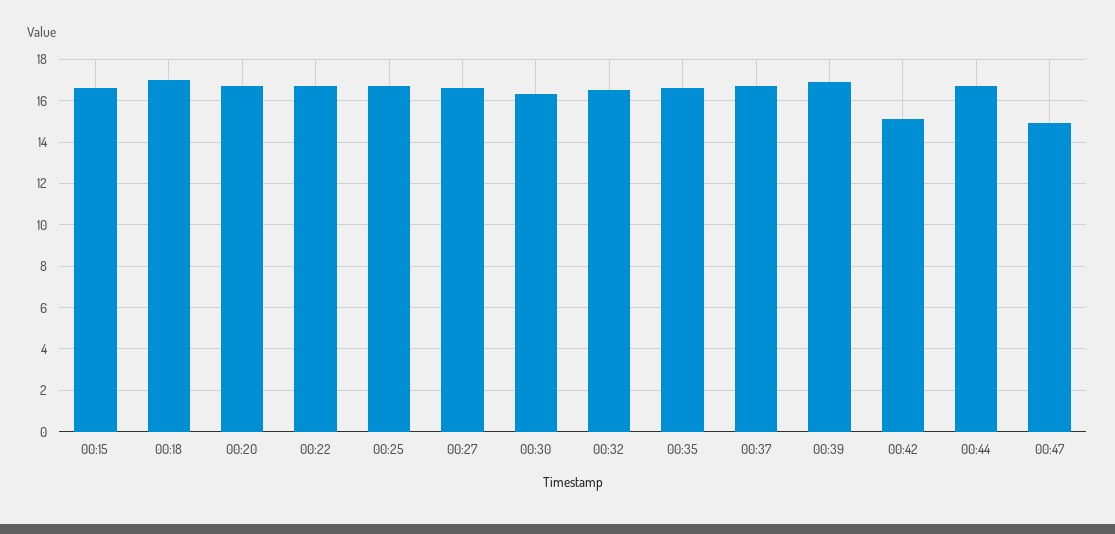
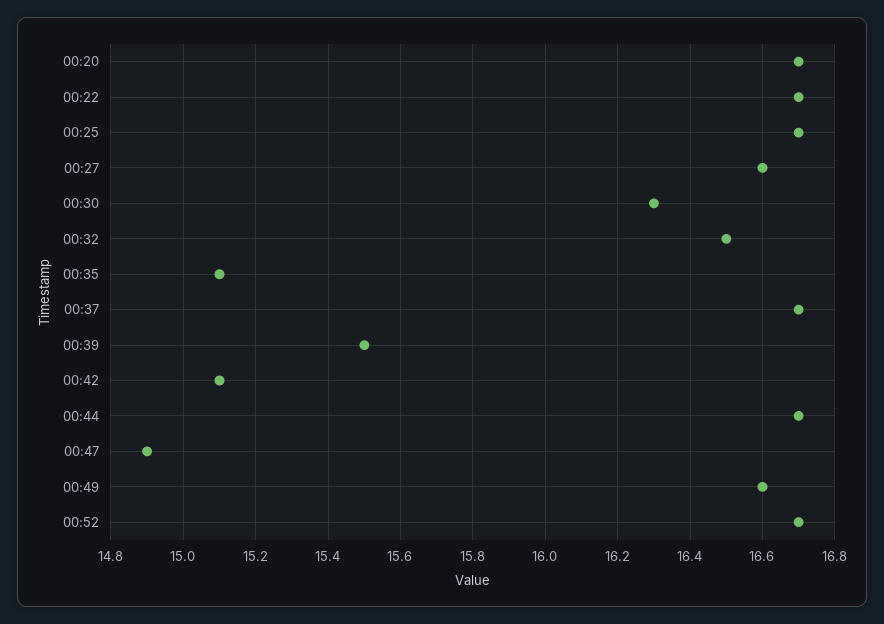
00:15: 16.5 -> none
00:18: 17 -> none
00:35: 16.5 -> 15.1
00:39: 17 -> 15.5
00:49: none -> 16.6
00:52: none -> 16.7

